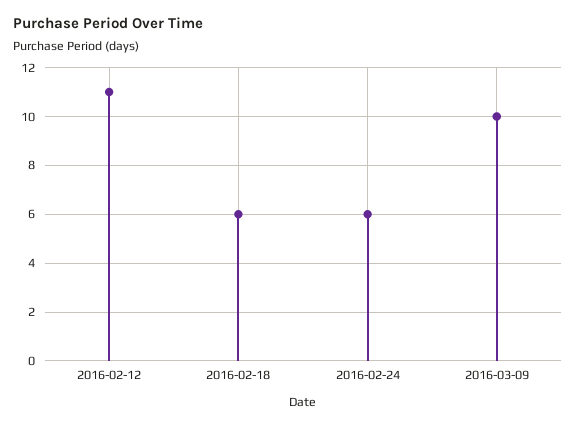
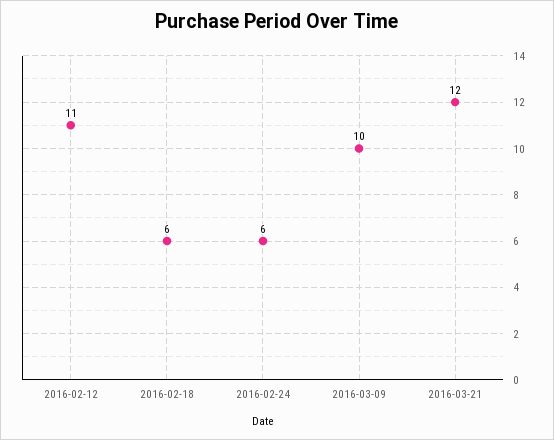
2016-03-21: none -> 12

